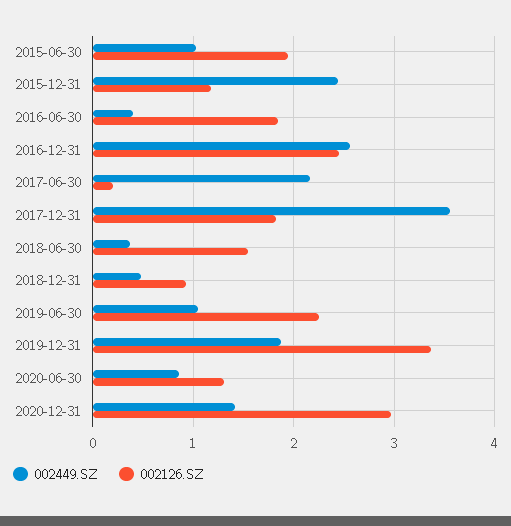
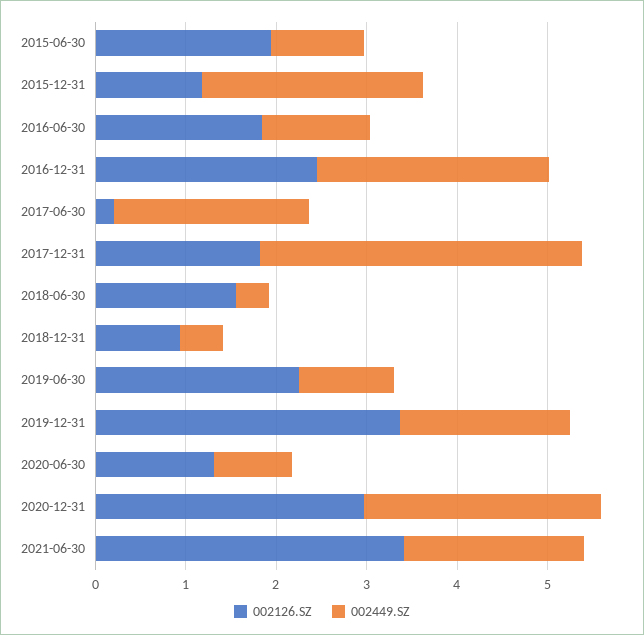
002449.SZ, 2016-06-30: 0.4 -> 1.2
002449.SZ, 2020-12-31: 1.4 -> 2.6
002126.SZ, 2021-06-30: none -> 3.4
002449.SZ, 2021-06-30: none -> 2

